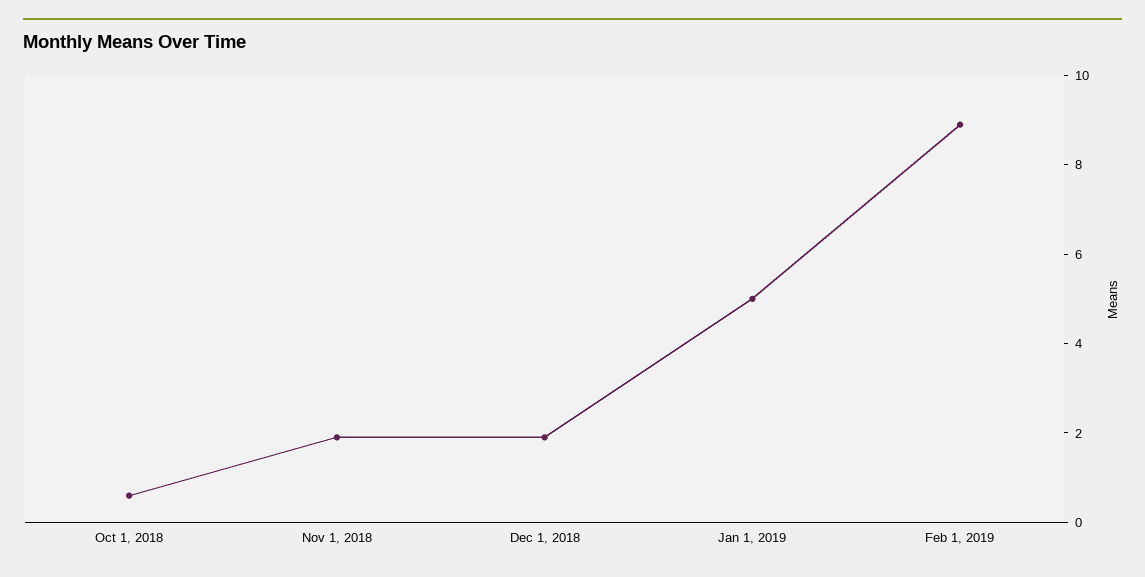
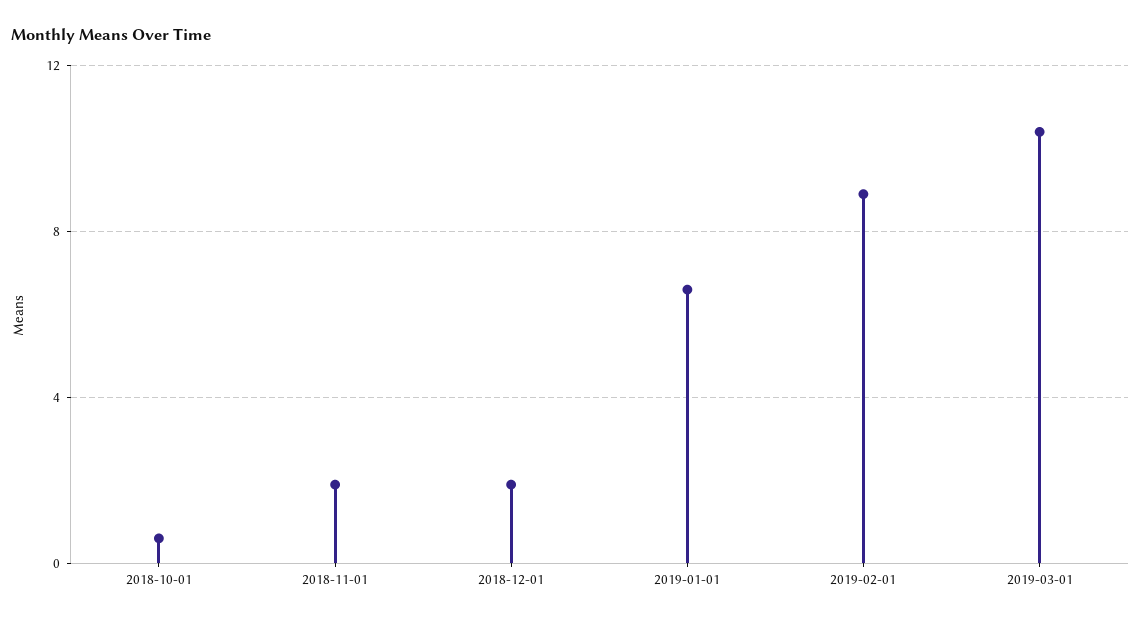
Jan 1, 2019: 5 -> 6.5
2019-03-01: none -> 10.5

